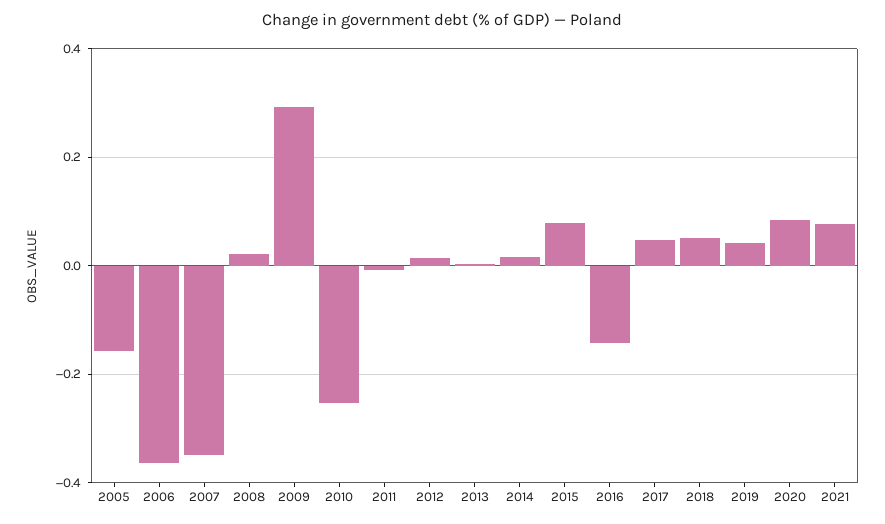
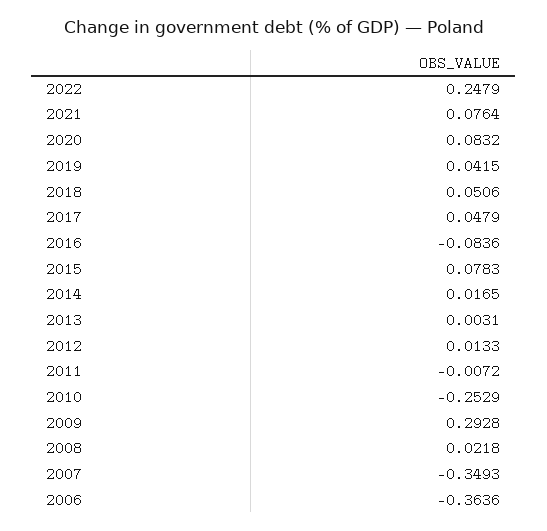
2005: -0.16 -> none
2016: -0.14 -> -0.0836
2022: none -> 0.2479

